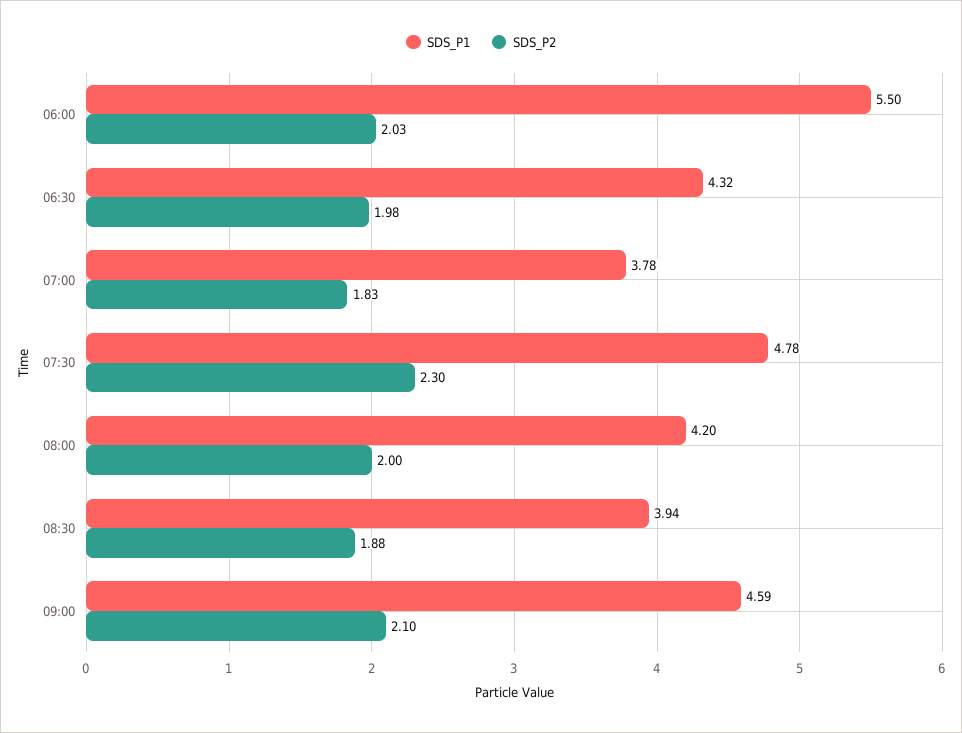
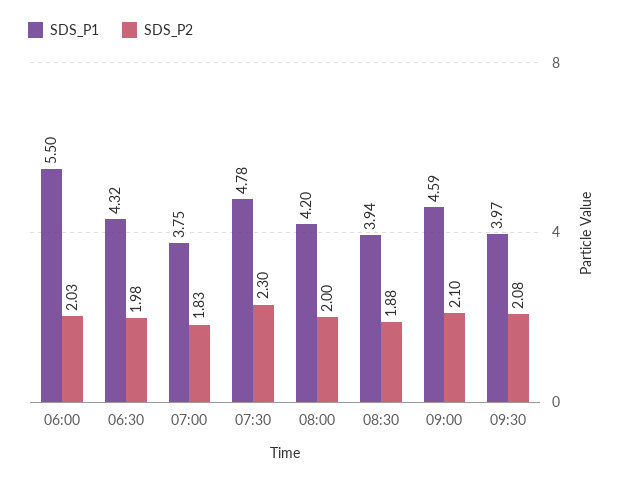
SDS_P1, 07:00: 3.78 -> 3.75
SDS_P1, 09:30: none -> 3.97
SDS_P2, 09:30: none -> 2.08

